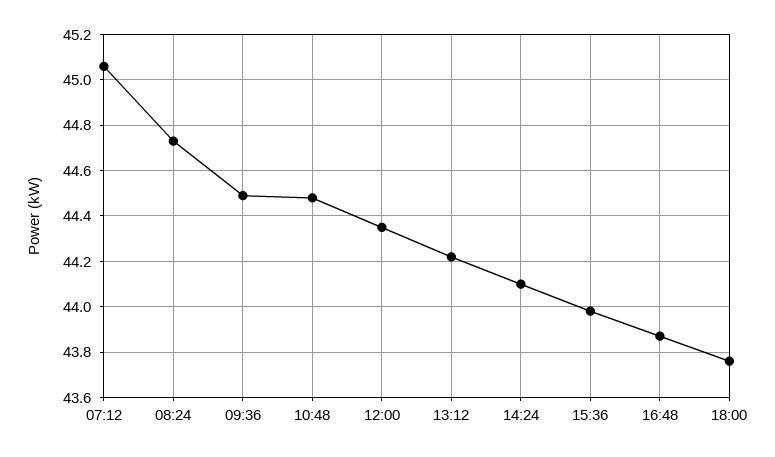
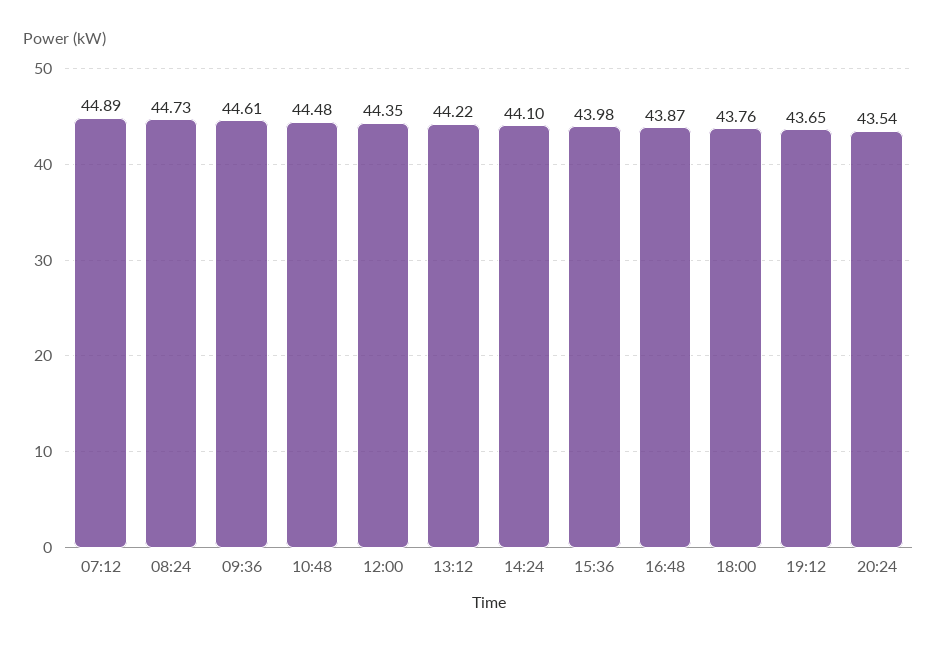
07:12: 45.05 -> 44.89
09:36: 44.5 -> 44.61
19:12: none -> 43.65
20:24: none -> 43.54

